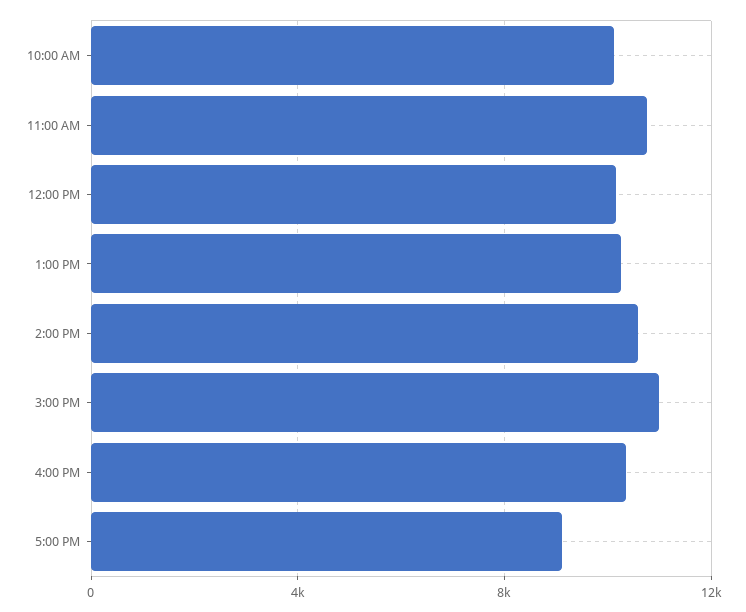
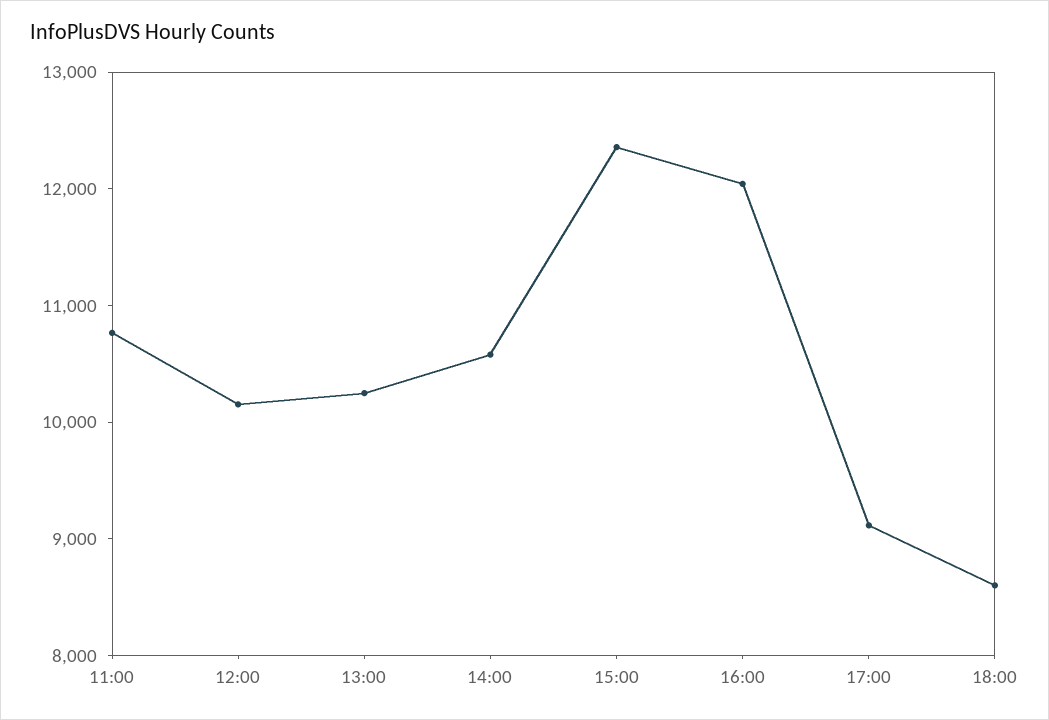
10:00 AM: 10000 -> none
3:00 PM: 11000 -> 12400
4:00 PM: 10500 -> 12000
18:00: none -> 8600

